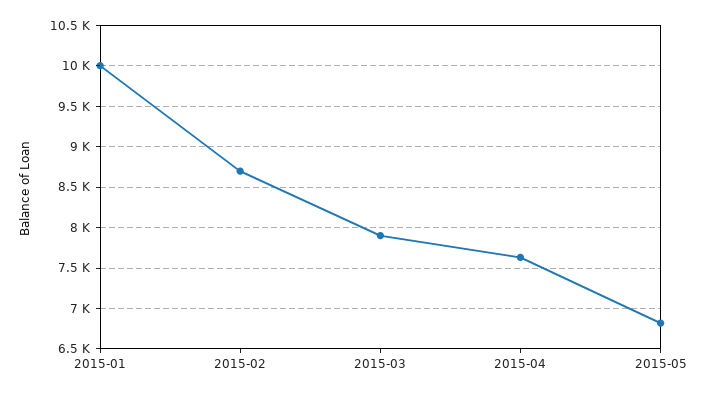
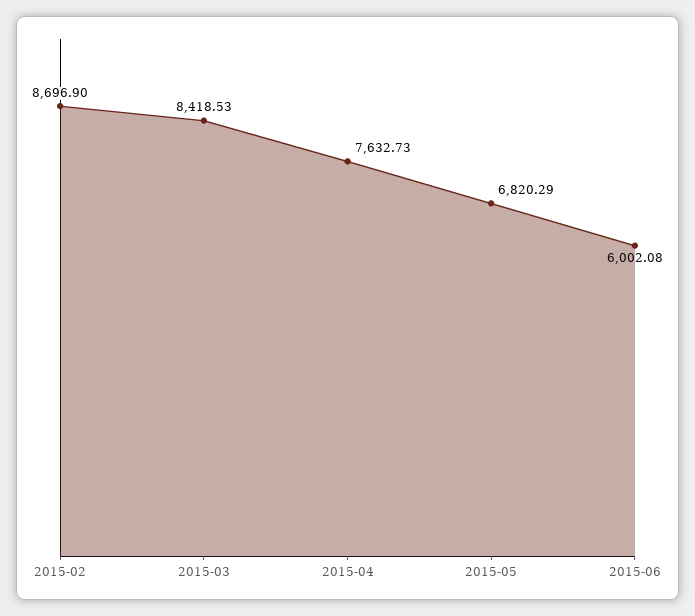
2015-01: 10000 -> none
2015-03: 7900 -> 8418.53
2015-06: none -> 6002.08

